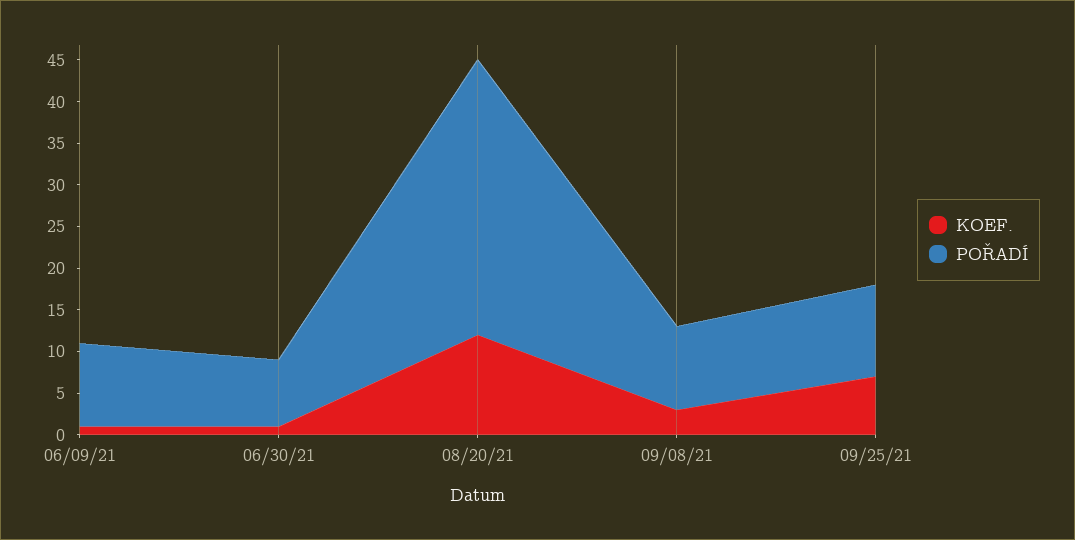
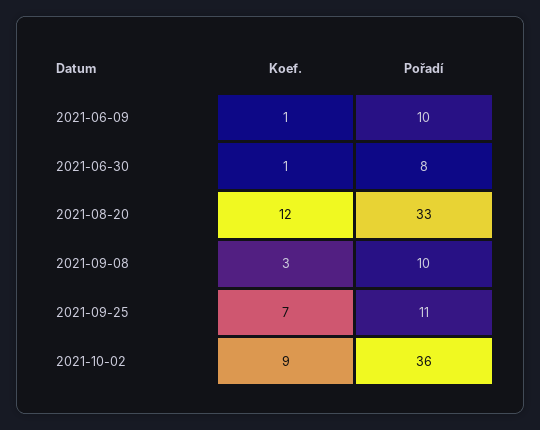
KOEF., 2021-10-02: none -> 9
POŘADÍ, 2021-10-02: none -> 36

